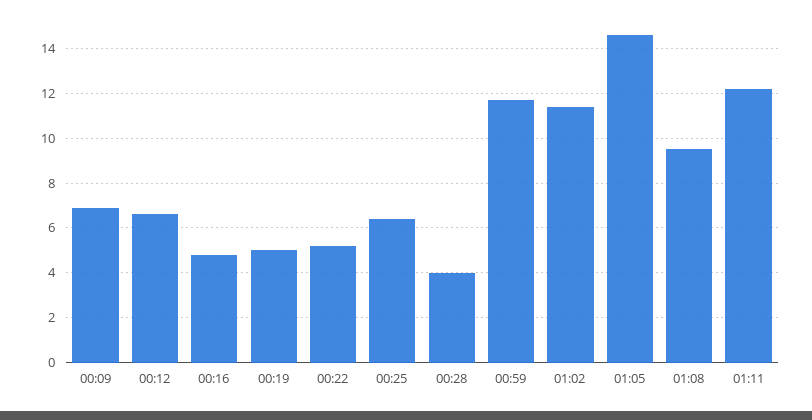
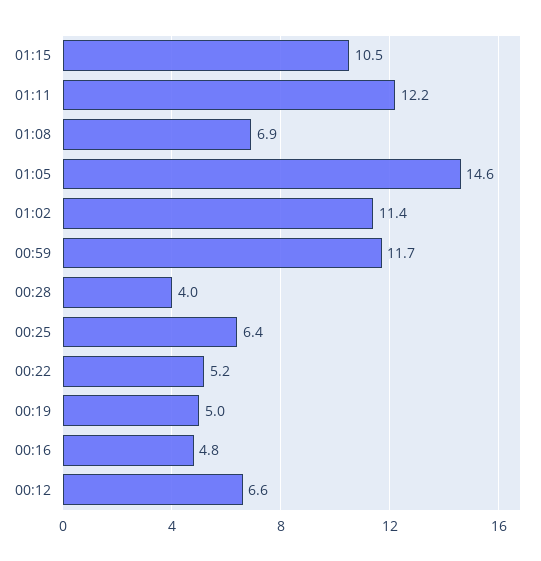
00:09: 7 -> none
01:08: 9.5 -> 6.9
01:15: none -> 10.5

